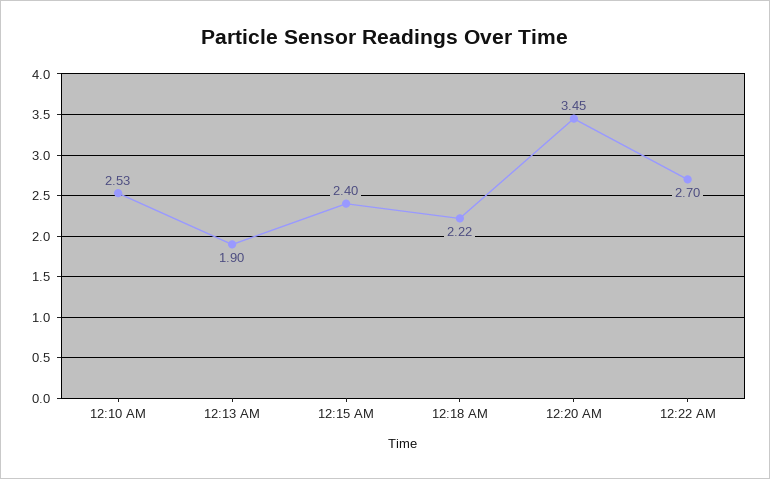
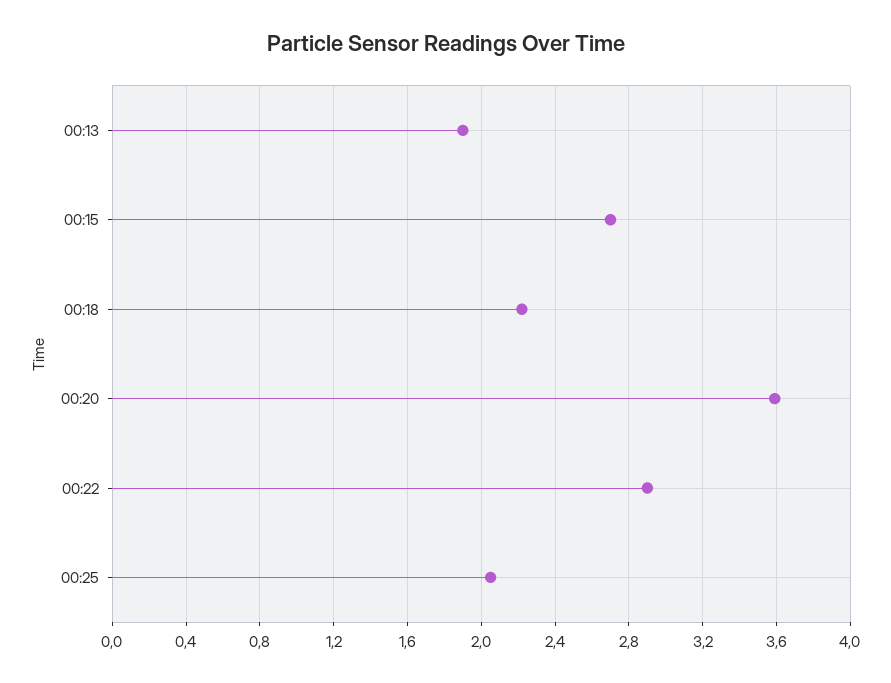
12:10 AM: 2.53 -> none
12:15 AM: 2.4 -> 2.7
12:20 AM: 3.45 -> 3.6
12:22 AM: 2.7 -> 2.9
00:25: none -> 2.05

